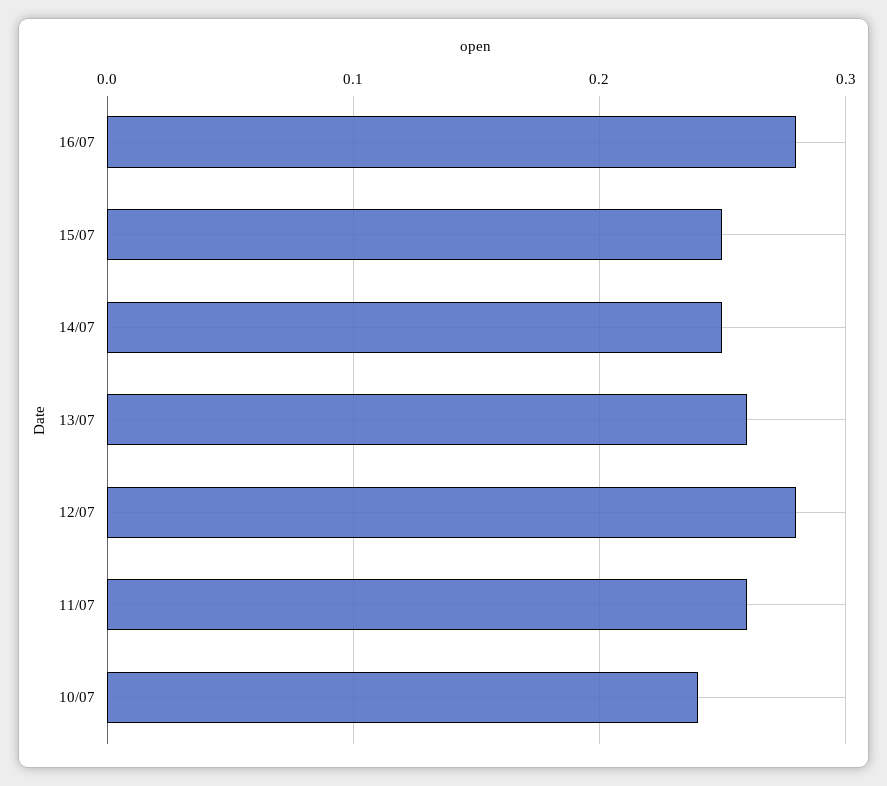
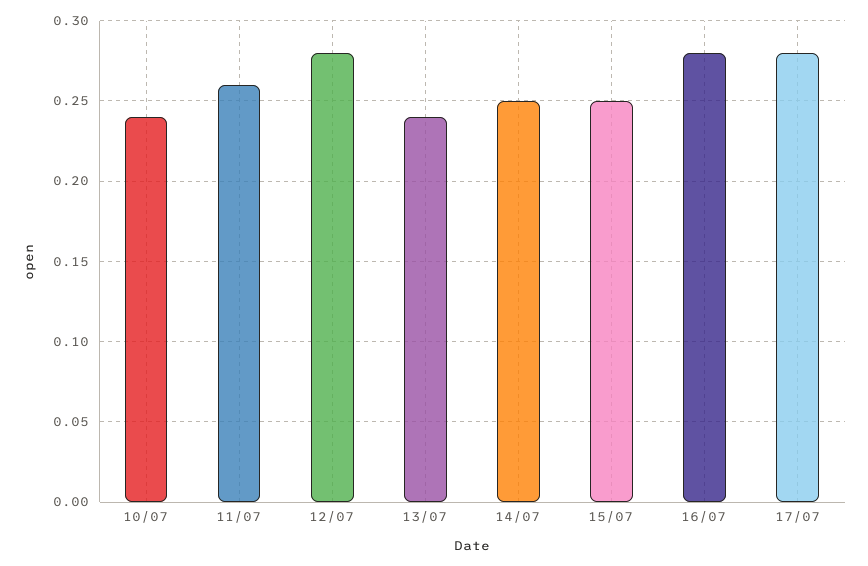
13/07: 0.26 -> 0.24
17/07: none -> 0.28

